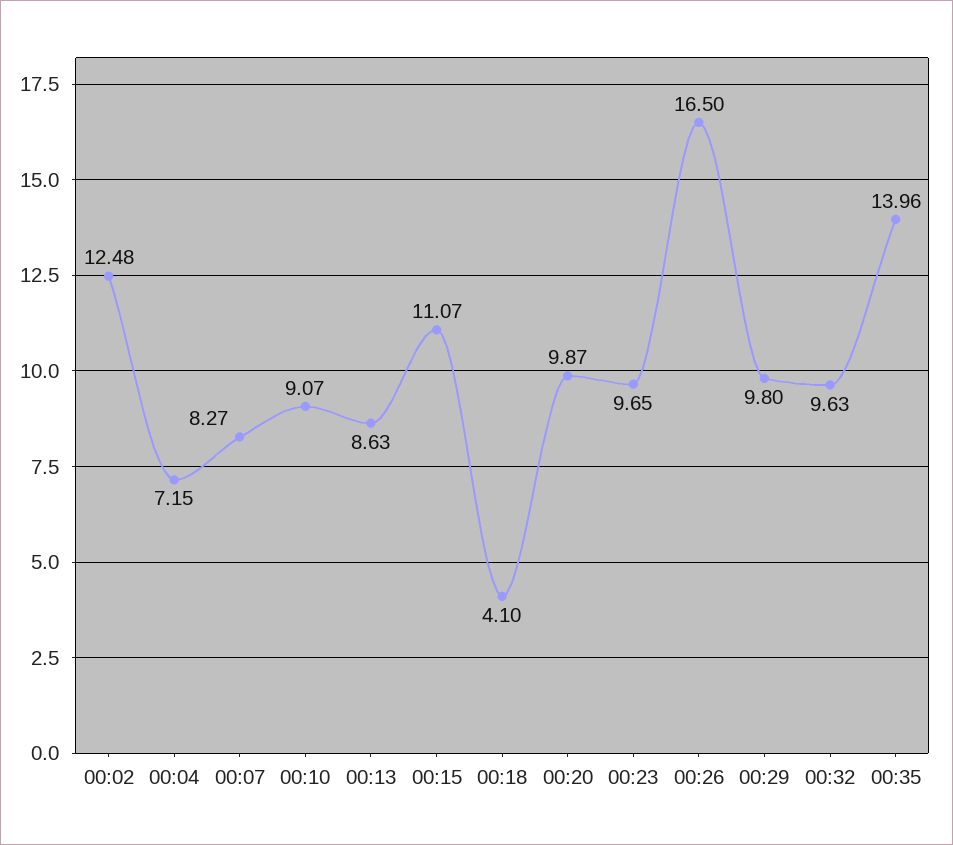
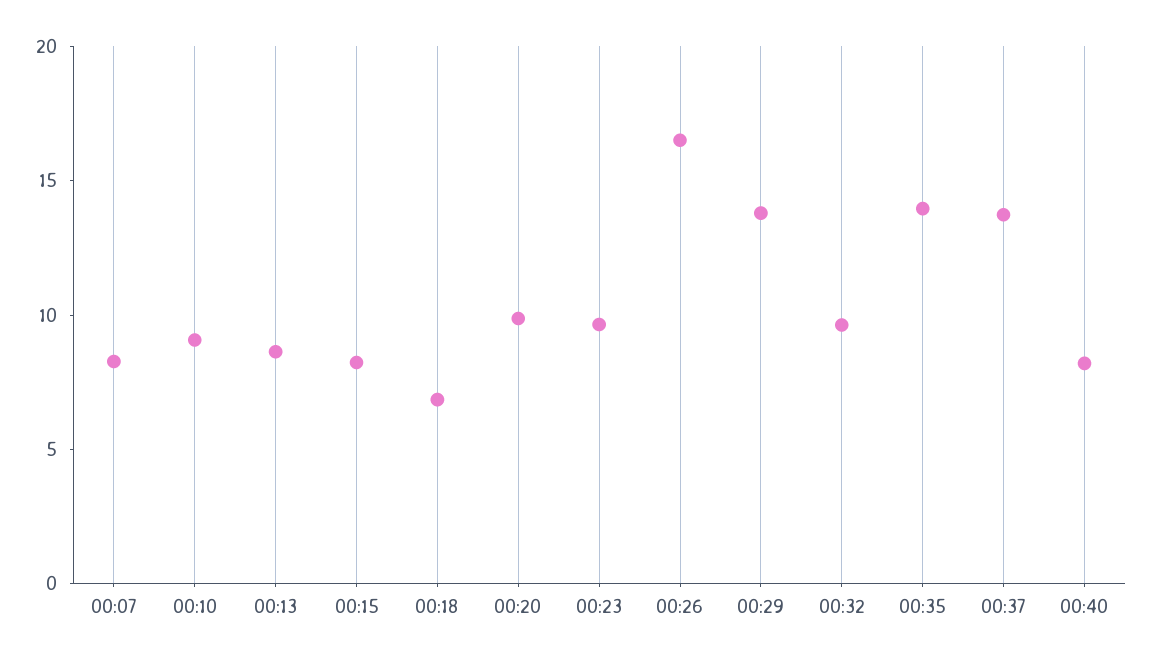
00:02: 12.48 -> none
00:04: 7.15 -> none
00:15: 11.07 -> 8
00:18: 4.1 -> 7
00:29: 9.8 -> 14
00:37: none -> 14
00:40: none -> 8

